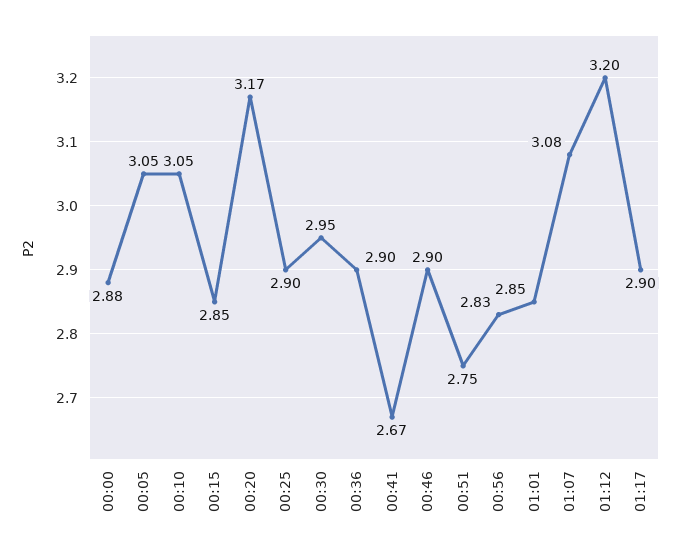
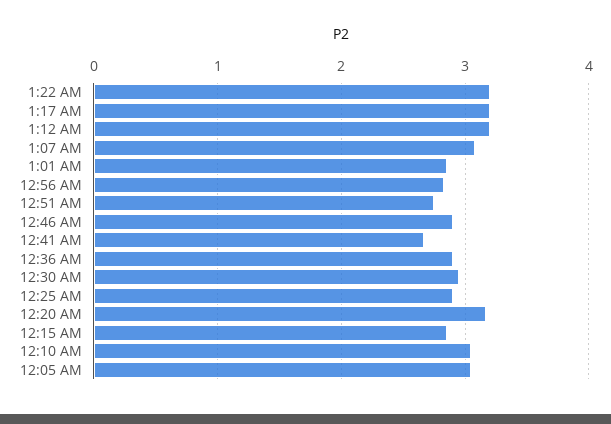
00:00: 2.88 -> none
01:17: 2.9 -> 3.2
1:22 AM: none -> 3.2

